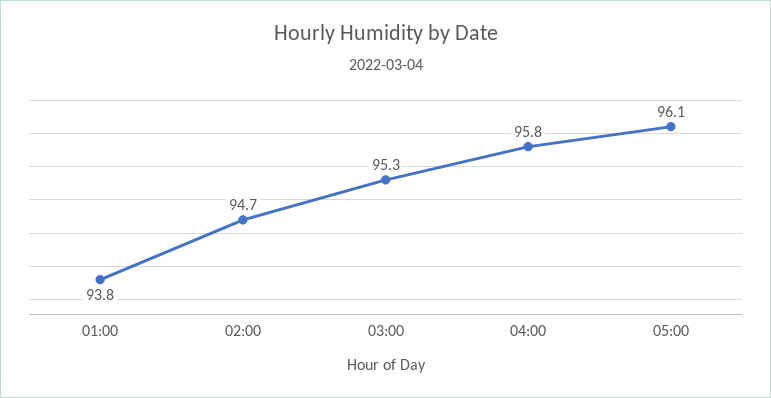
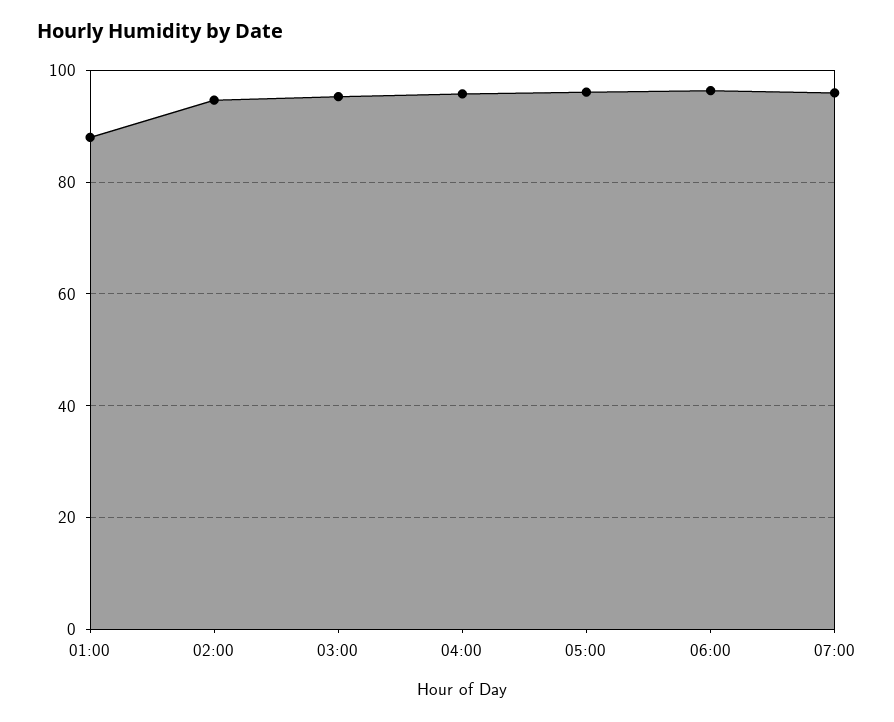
01:00: 93.8 -> 88
06:00: none -> 96
07:00: none -> 96

